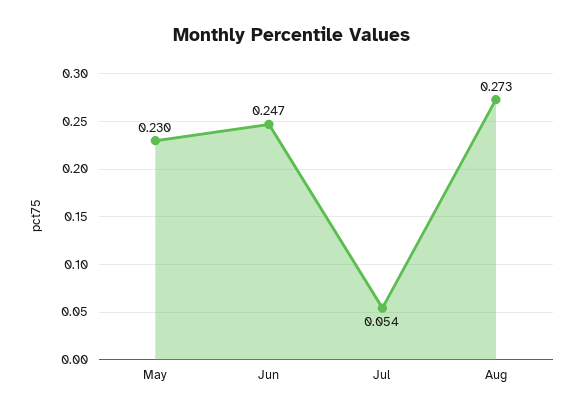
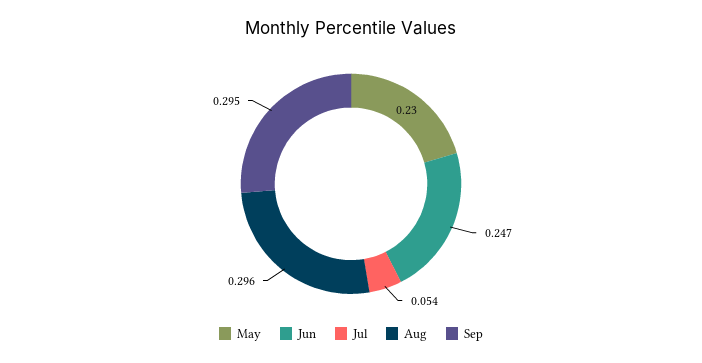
Aug: 0.273 -> 0.296
Sep: none -> 0.295

